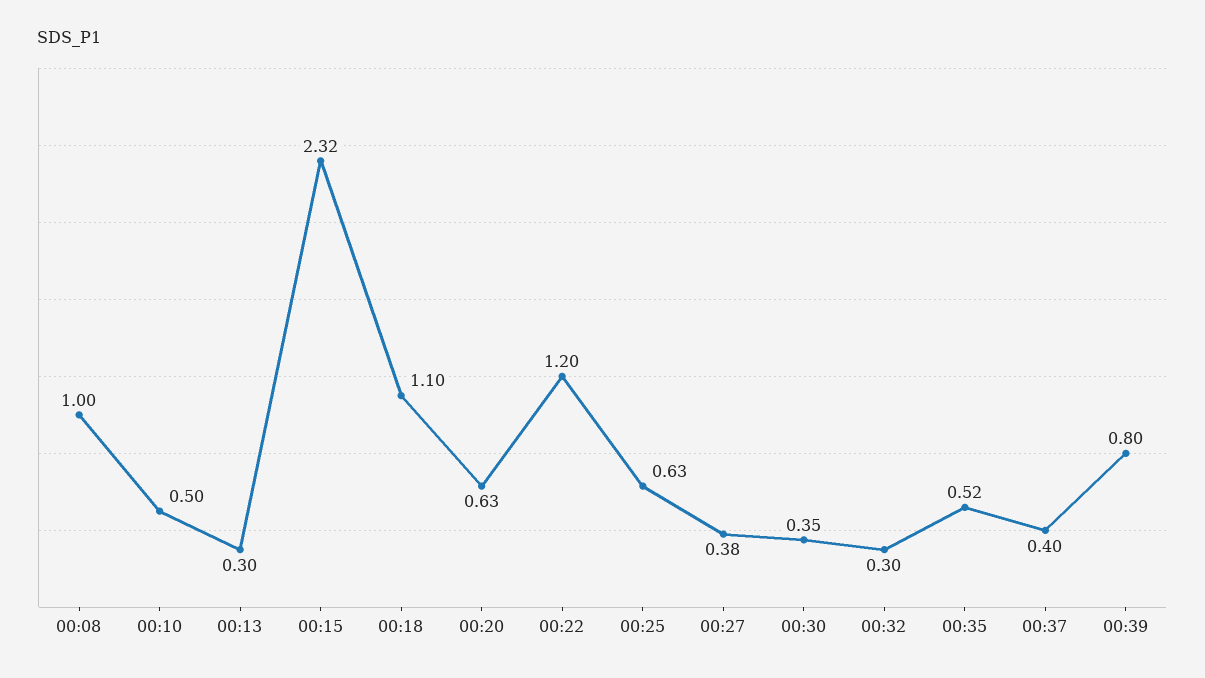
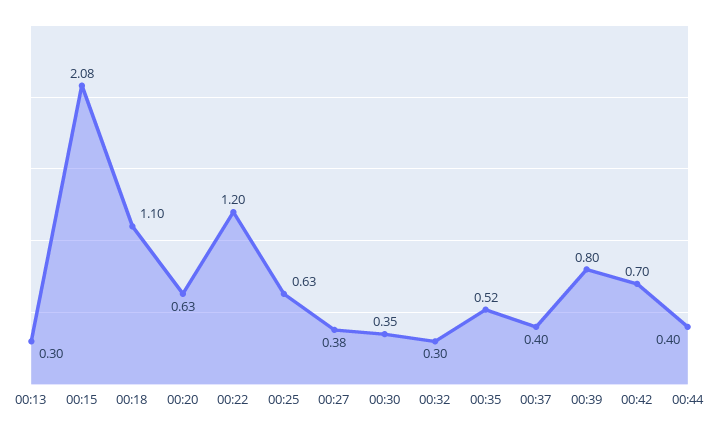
00:08: 1 -> none
00:10: 0.5 -> none
00:15: 2.32 -> 2.08
00:42: none -> 0.7
00:44: none -> 0.4

